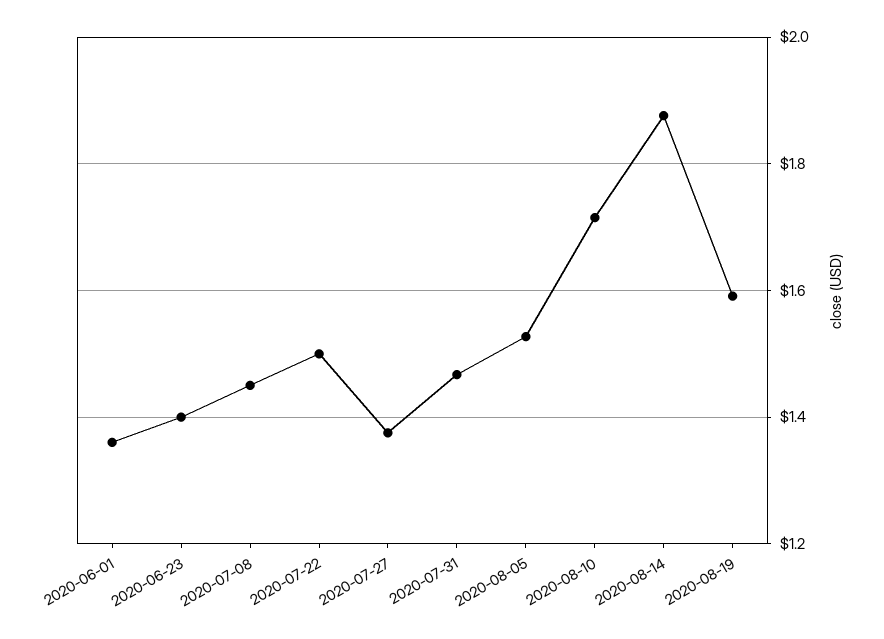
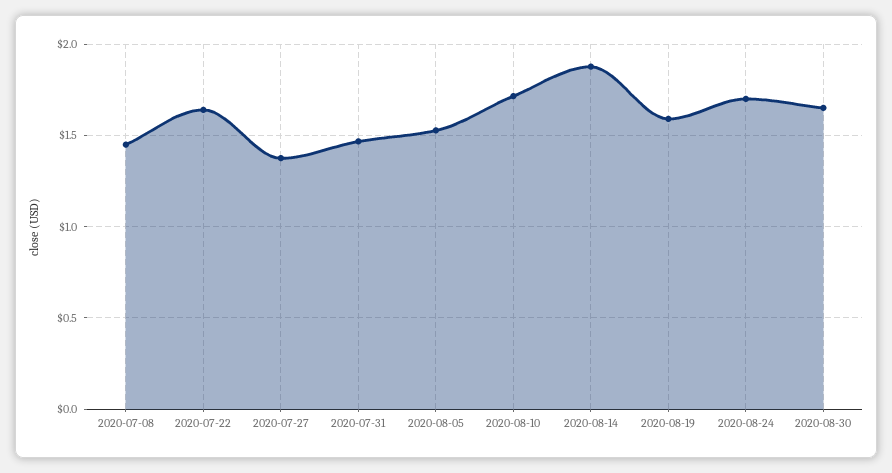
2020-06-01: 1.36 -> none
2020-06-23: 1.4 -> none
2020-07-22: 1.5 -> 1.65
2020-08-24: none -> 1.7
2020-08-30: none -> 1.65

